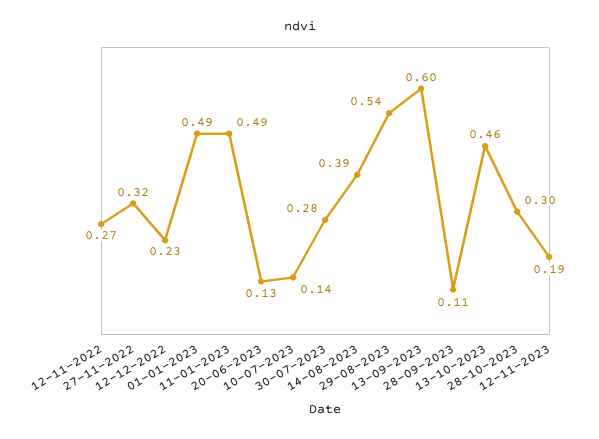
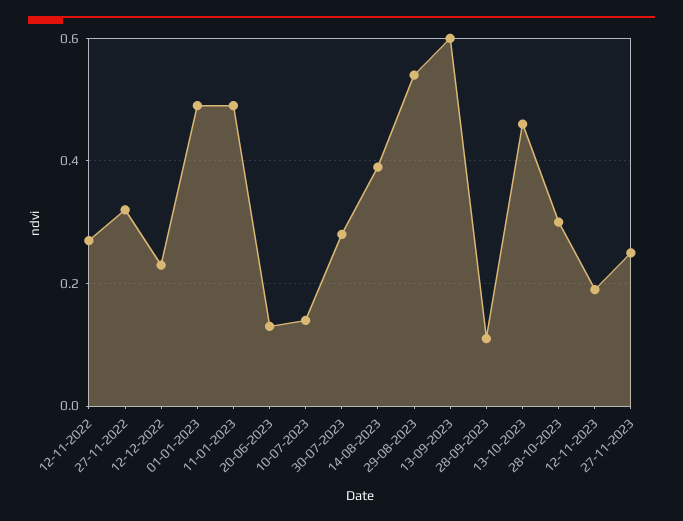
27-11-2023: none -> 0.25

